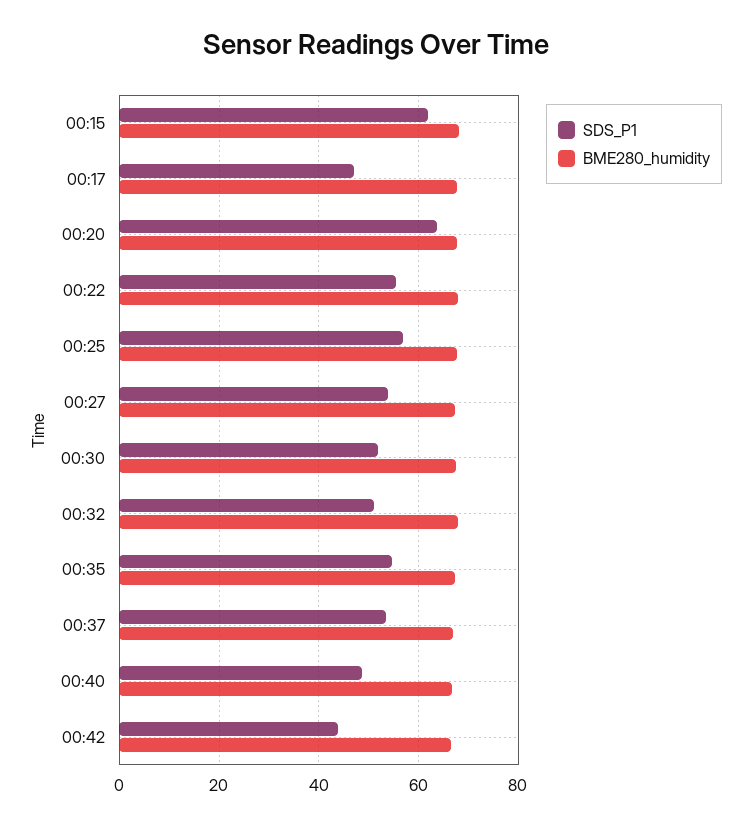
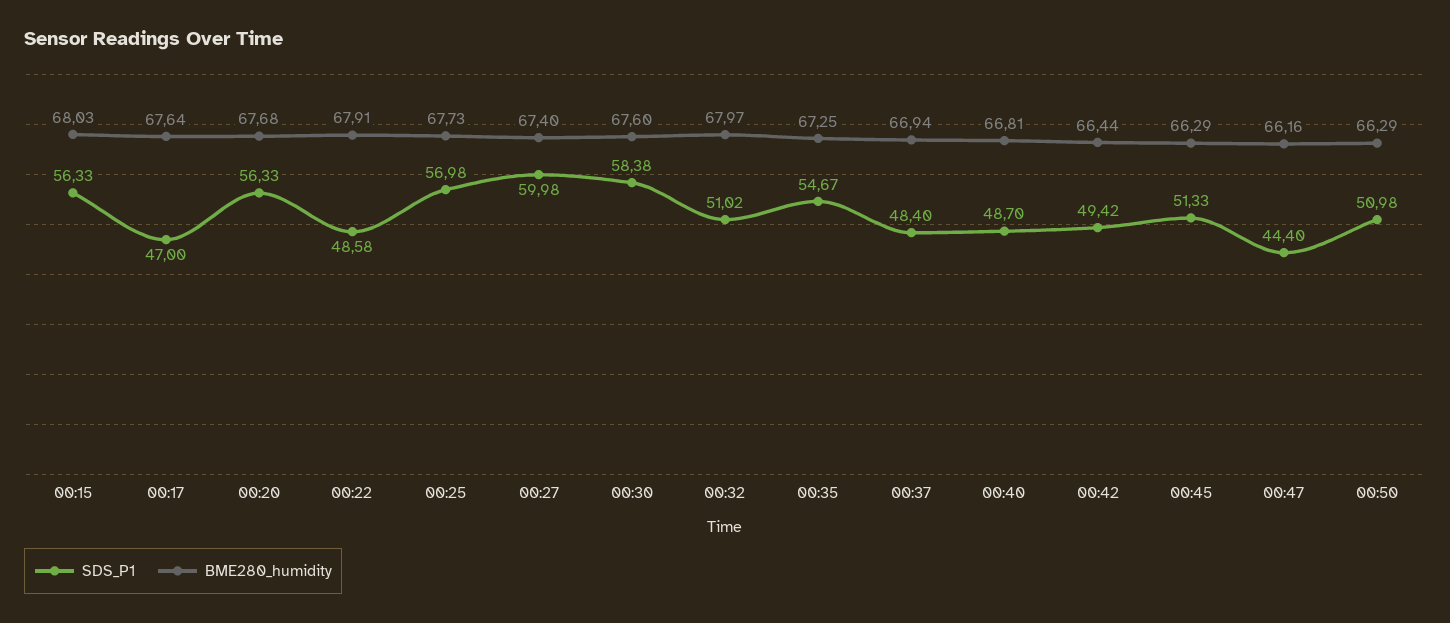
SDS_P1, 00:15: 62 -> 56.33
SDS_P1, 00:20: 64 -> 56.33
SDS_P1, 00:22: 56 -> 48.58
SDS_P1, 00:27: 54 -> 59.98
SDS_P1, 00:30: 52 -> 58.38
SDS_P1, 00:37: 54 -> 48.4
SDS_P1, 00:42: 44 -> 49.42
SDS_P1, 00:45: none -> 51.33
BME280_humidity, 00:45: none -> 66.29
SDS_P1, 00:47: none -> 44.4
BME280_humidity, 00:47: none -> 66.16
SDS_P1, 00:50: none -> 50.98
BME280_humidity, 00:50: none -> 66.29

